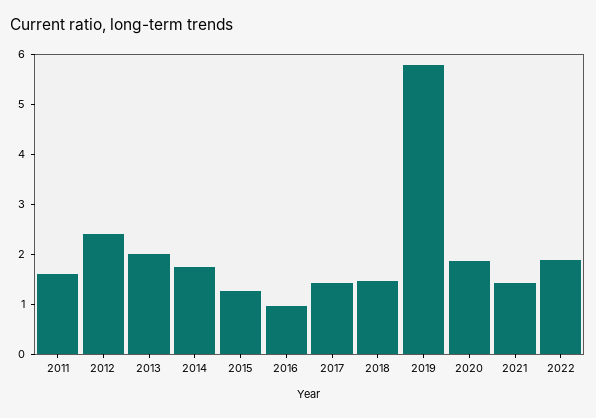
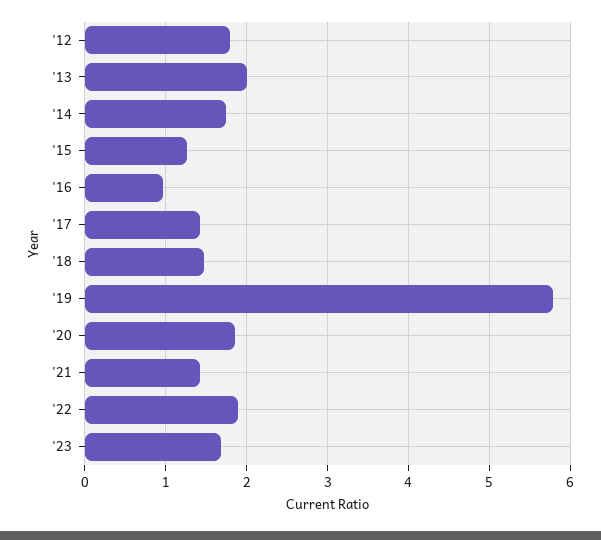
2011: 1.6 -> none
2012: 2.4 -> 1.8
'23: none -> 1.7

